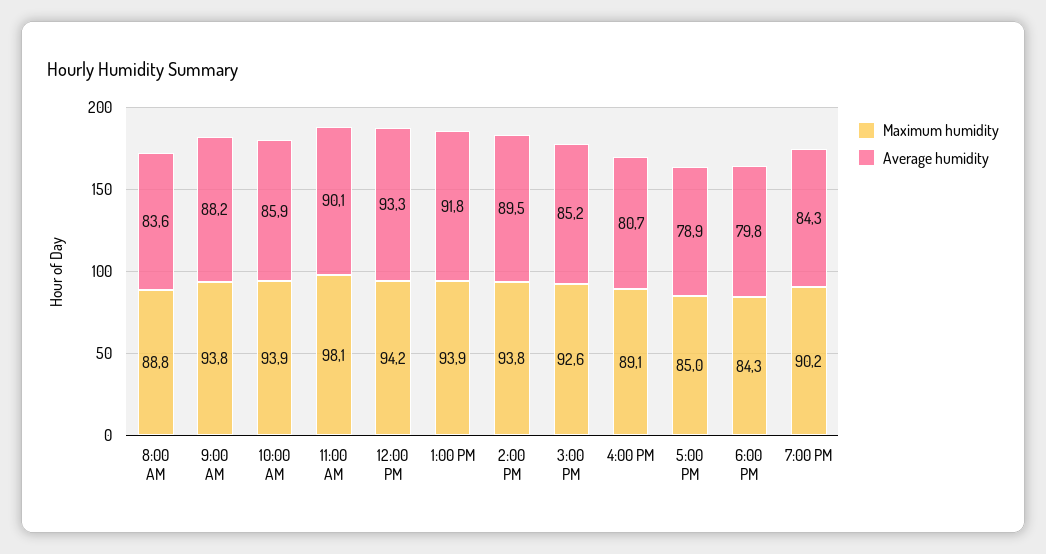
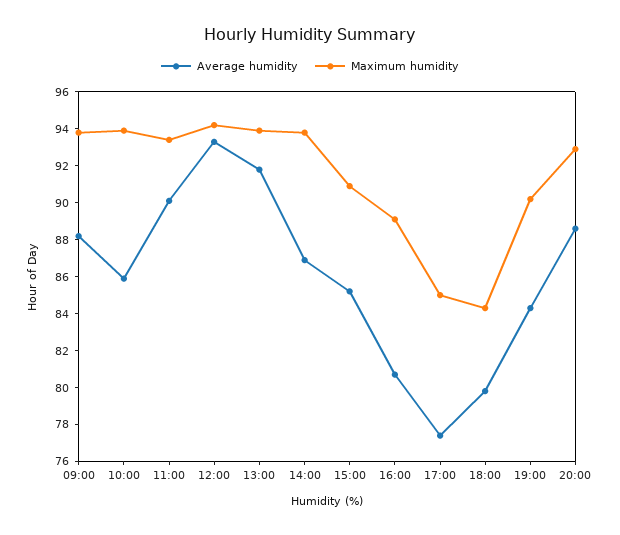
Maximum humidity, 8:00 AM: 88.8 -> none
Average humidity, 8:00 AM: 83.6 -> none
Maximum humidity, 11:00 AM: 98.1 -> 93.5
Average humidity, 2:00 PM: 89.5 -> 87
Maximum humidity, 3:00 PM: 92.6 -> 91
Average humidity, 5:00 PM: 78.9 -> 77.5
Average humidity, 20:00: none -> 88.5
Maximum humidity, 20:00: none -> 93

